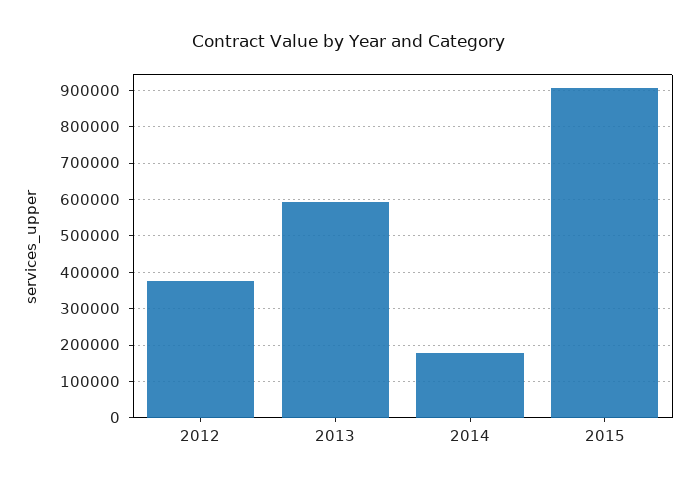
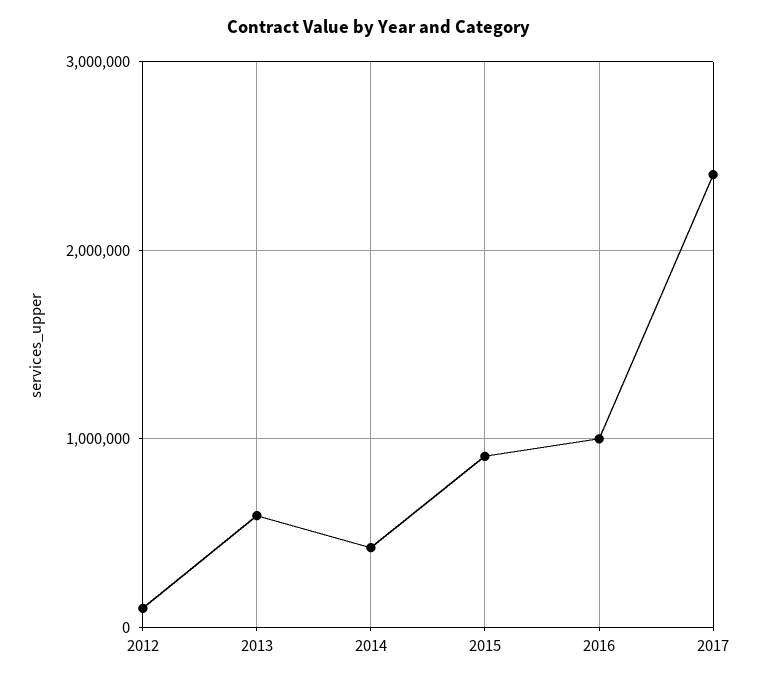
2012: 380000 -> 100000
2014: 180000 -> 400000
2016: none -> 1000000
2017: none -> 2400000

